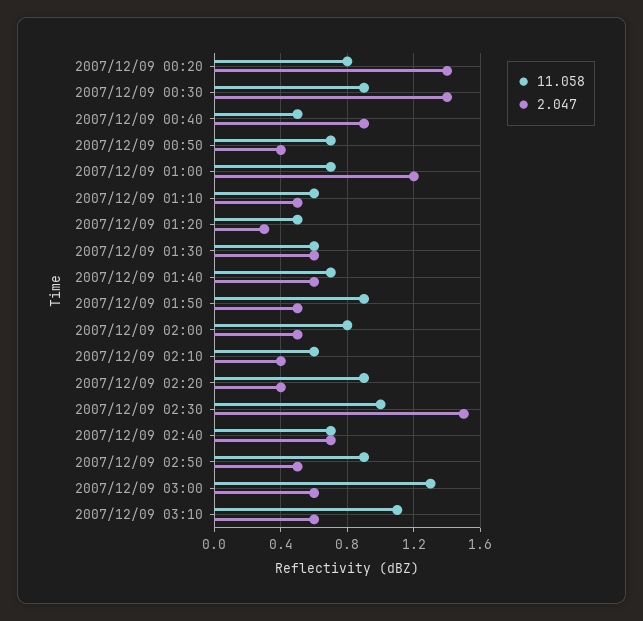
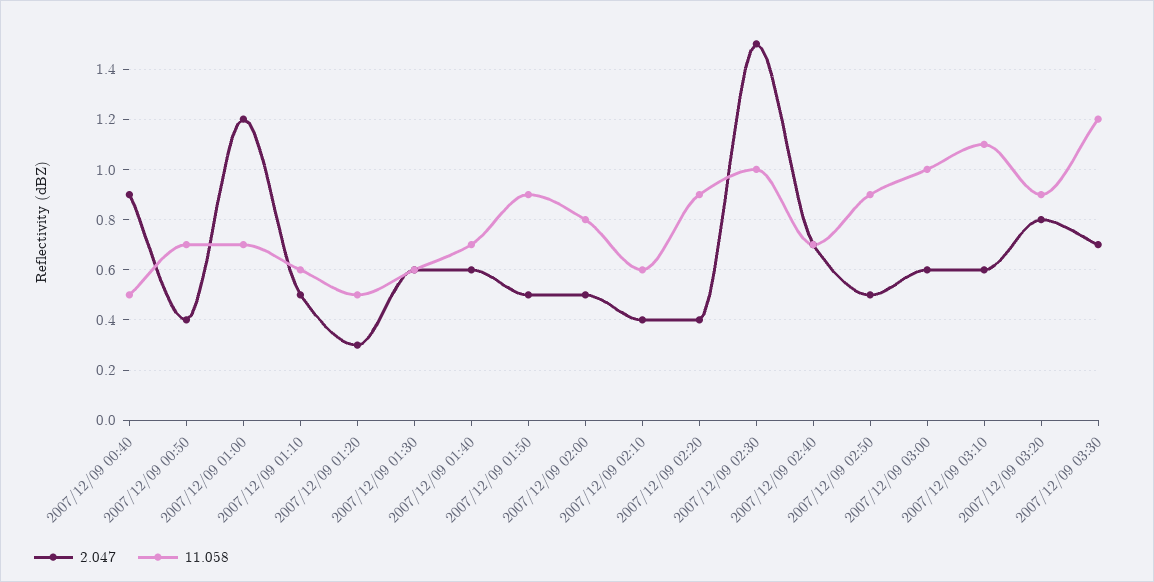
11.058, 2007/12/09 00:20: 0.8 -> none
2.047, 2007/12/09 00:20: 1.4 -> none
11.058, 2007/12/09 00:30: 0.9 -> none
2.047, 2007/12/09 00:30: 1.4 -> none
11.058, 2007/12/09 03:00: 1.3 -> 1
2.047, 2007/12/09 03:20: none -> 0.8
11.058, 2007/12/09 03:20: none -> 0.9
2.047, 2007/12/09 03:30: none -> 0.7
11.058, 2007/12/09 03:30: none -> 1.2

